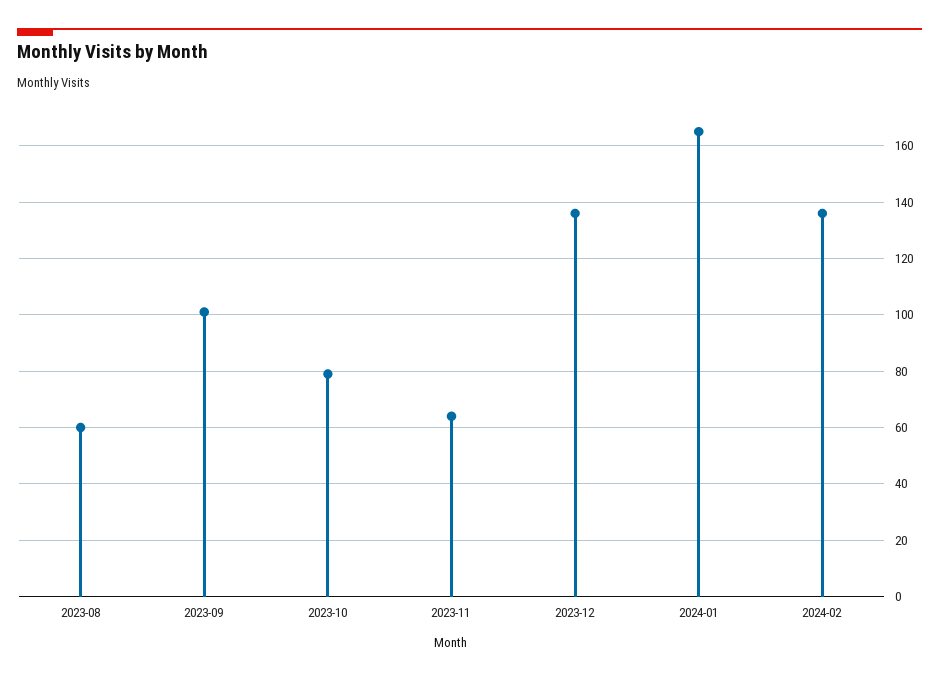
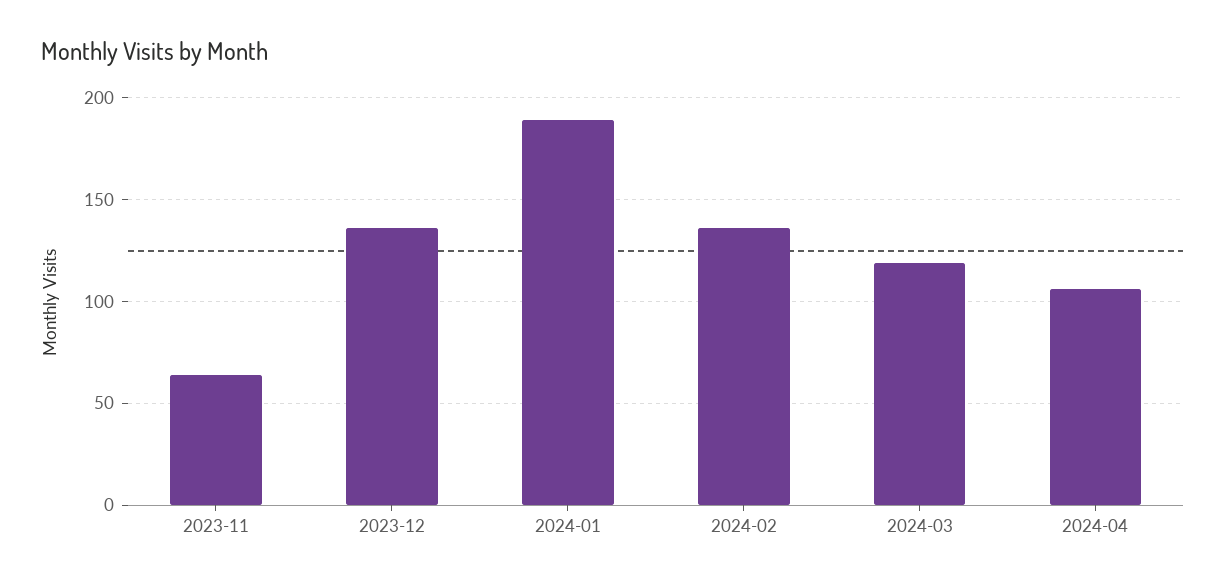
2023-08: 60 -> none
2023-09: 100 -> none
2023-10: 80 -> none
2024-01: 165 -> 190
2024-03: none -> 120
2024-04: none -> 105

